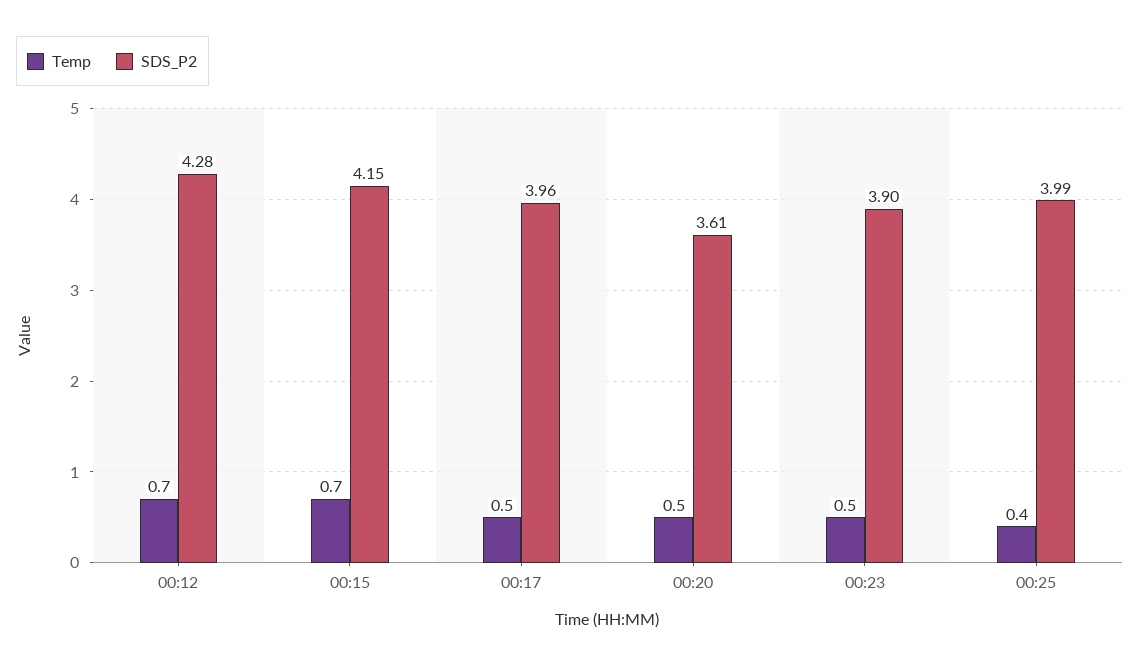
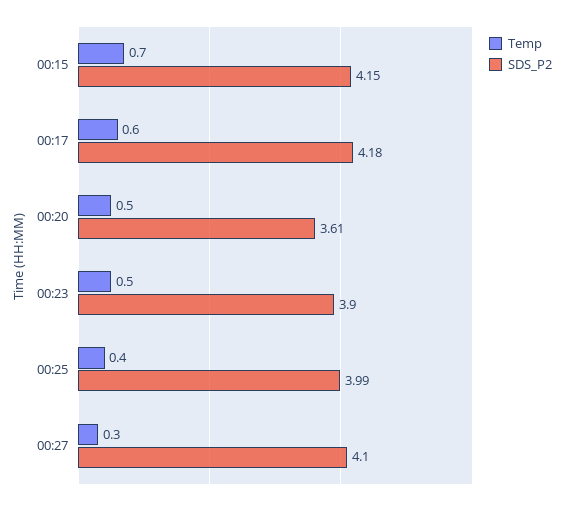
Temp, 00:12: 0.7 -> none
SDS_P2, 00:12: 4.28 -> none
Temp, 00:17: 0.5 -> 0.6
SDS_P2, 00:17: 3.96 -> 4.18
Temp, 00:27: none -> 0.3
SDS_P2, 00:27: none -> 4.1

